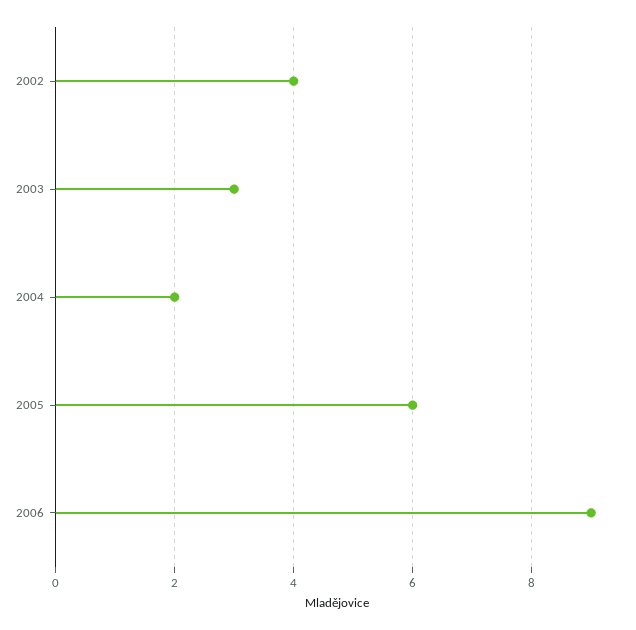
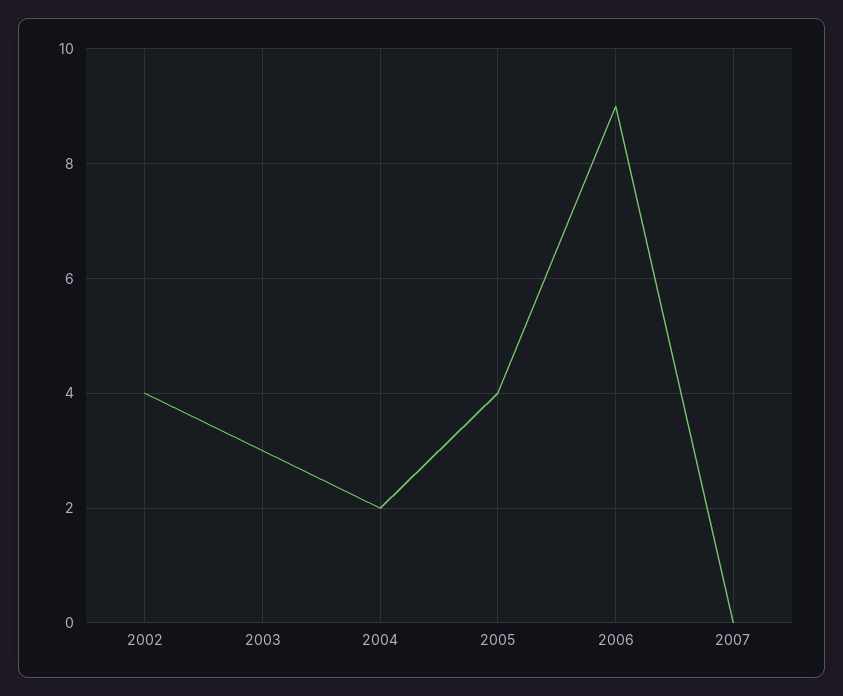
2005: 6 -> 4
2007: none -> 0

